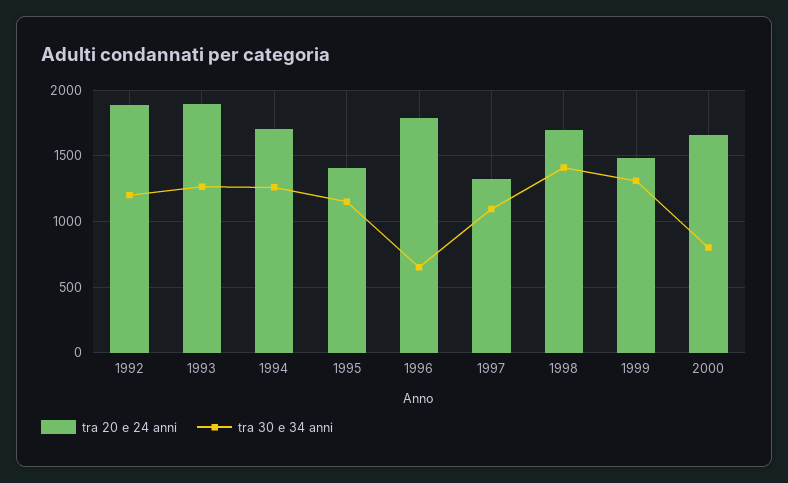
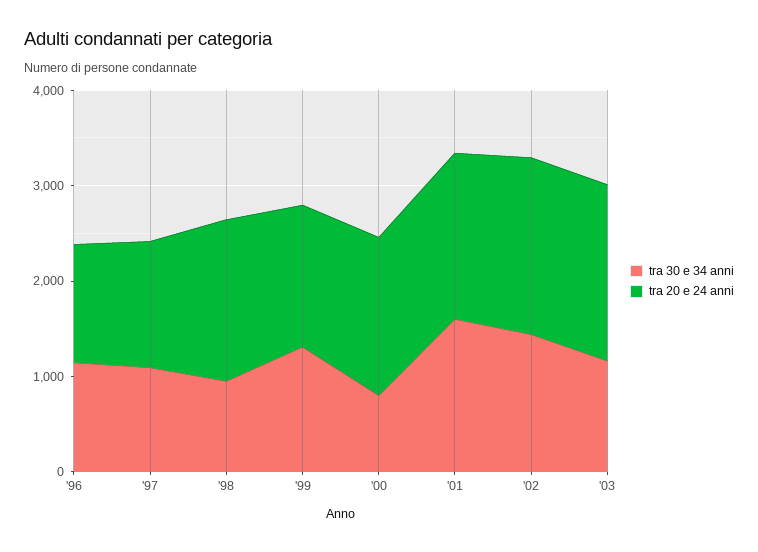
tra 20 e 24 anni, 1992: 1900 -> none
tra 30 e 34 anni, 1992: 1200 -> none
tra 20 e 24 anni, 1993: 1900 -> none
tra 30 e 34 anni, 1993: 1250 -> none
tra 20 e 24 anni, 1994: 1700 -> none
tra 30 e 34 anni, 1994: 1250 -> none
tra 20 e 24 anni, 1995: 1400 -> none
tra 30 e 34 anni, 1995: 1150 -> none
tra 20 e 24 anni, 1996: 1800 -> 1200
tra 30 e 34 anni, 1996: 650 -> 1200
tra 30 e 34 anni, 1998: 1400 -> 1000
tra 30 e 34 anni, '01: none -> 1600
tra 20 e 24 anni, '01: none -> 1800
tra 30 e 34 anni, '02: none -> 1400
tra 20 e 24 anni, '02: none -> 1800
tra 30 e 34 anni, '03: none -> 1200
tra 20 e 24 anni, '03: none -> 1800

